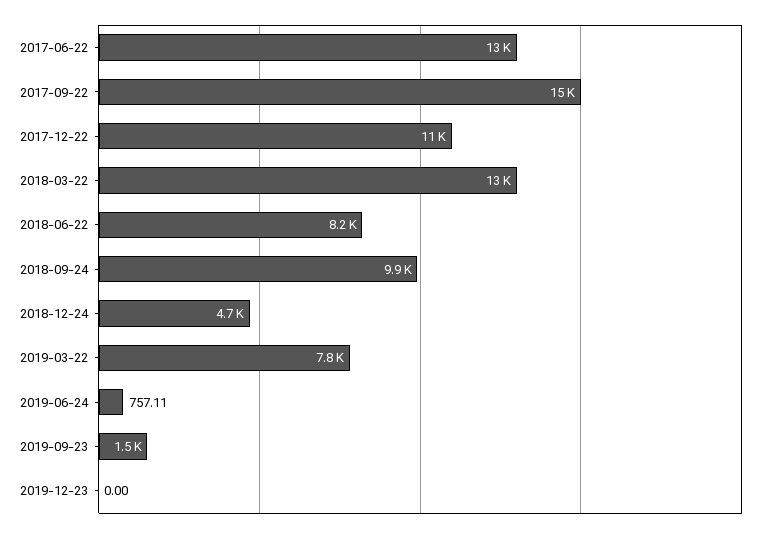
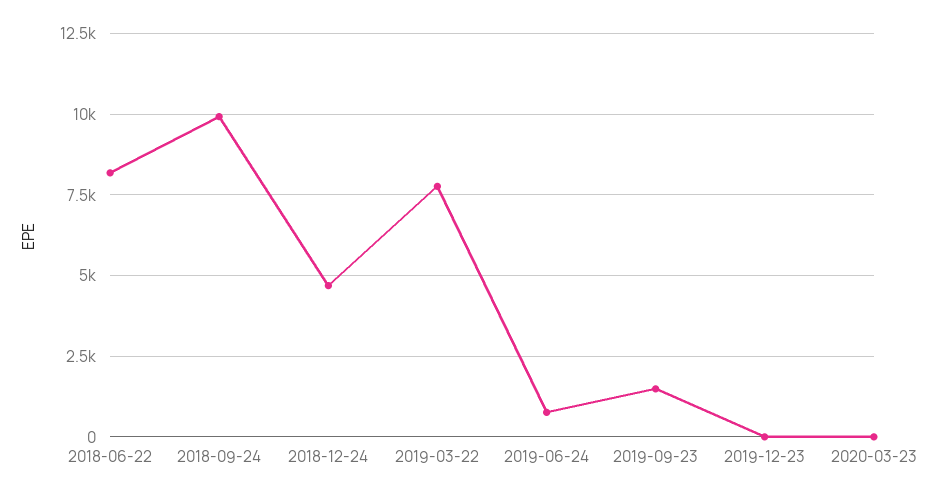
2017-06-22: 13000 -> none
2017-09-22: 15000 -> none
2017-12-22: 11000 -> none
2018-03-22: 13000 -> none
2020-03-23: none -> 0

